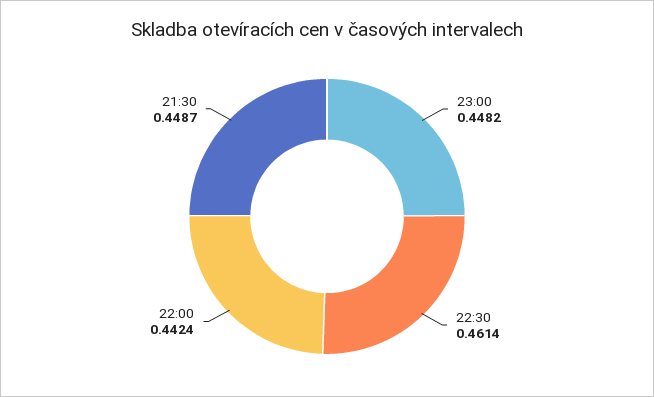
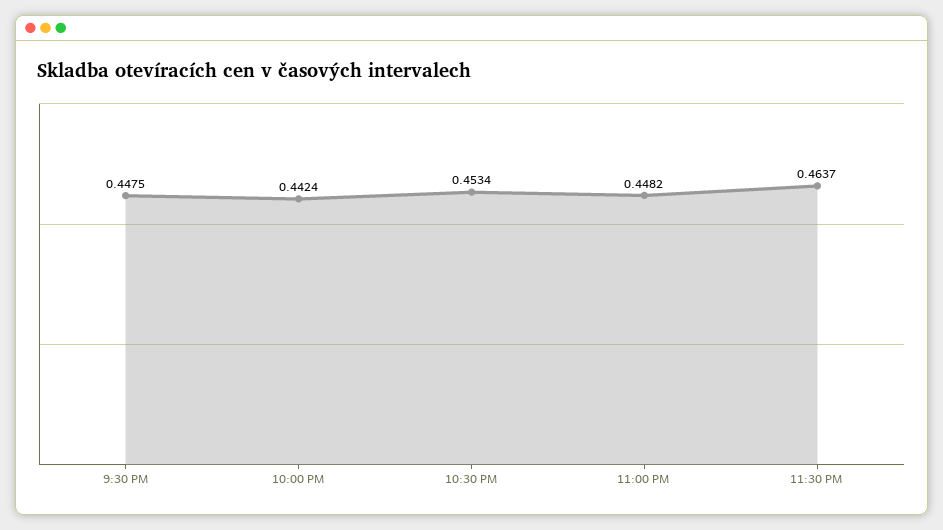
22:30: 0.4614 -> 0.4534
21:30: 0.4487 -> 0.4475
11:30 PM: none -> 0.4637

